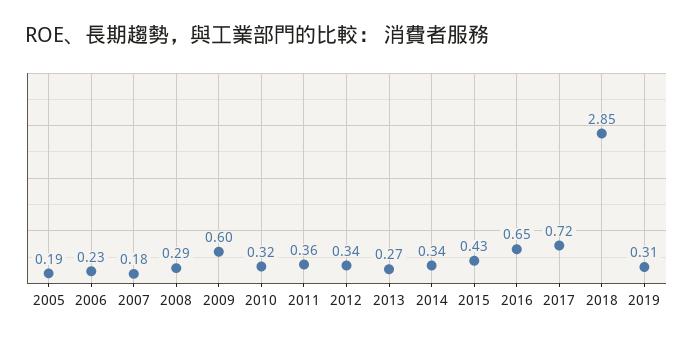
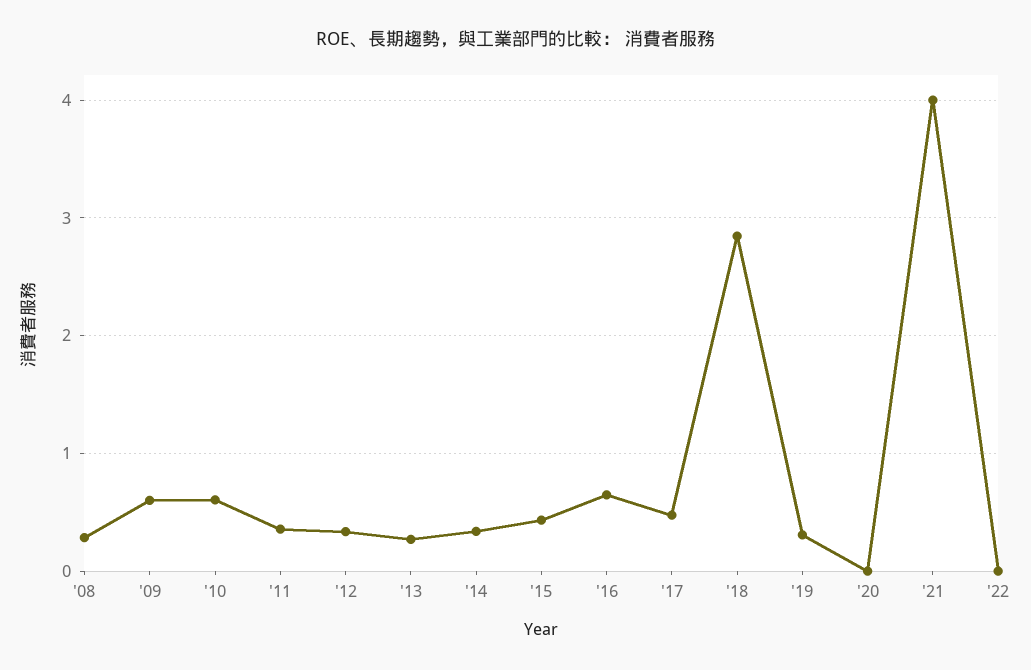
2005: 0.19 -> none
2006: 0.23 -> none
2007: 0.18 -> none
2010: 0.32 -> 0.6
2017: 0.72 -> 0.5
'20: none -> 0
'21: none -> 4
'22: none -> 0

